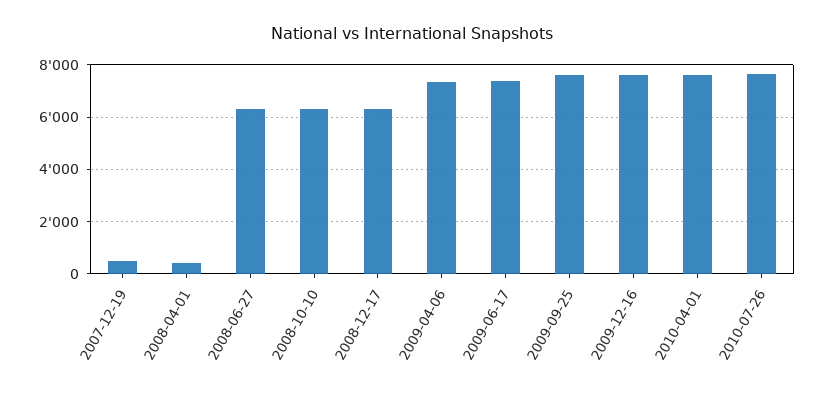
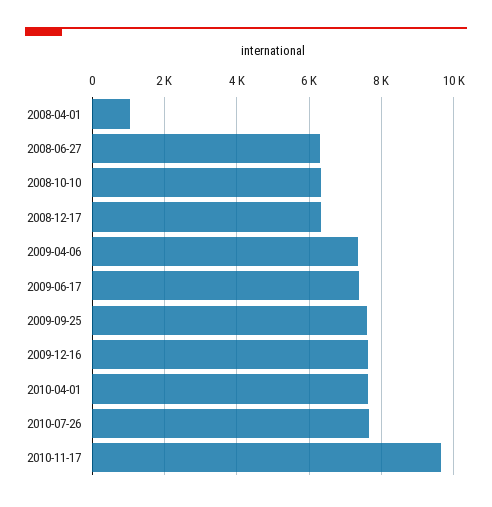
2007-12-19: 500 -> none
2008-04-01: 500 -> 1000
2010-11-17: none -> 9600

